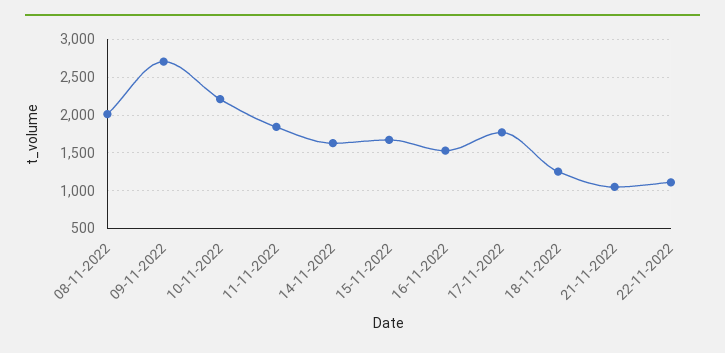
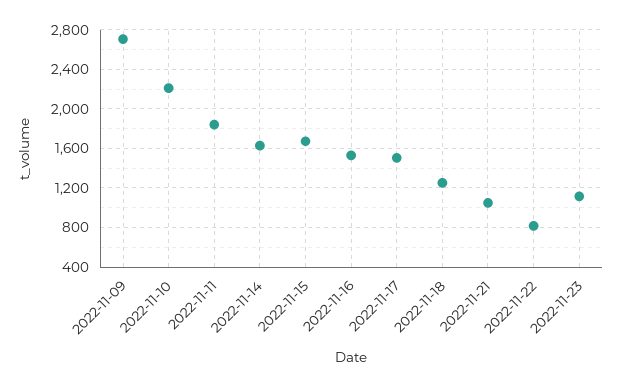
08-11-2022: 2000 -> none
17-11-2022: 1800 -> 1500
22-11-2022: 1100 -> 800
2022-11-23: none -> 1100

